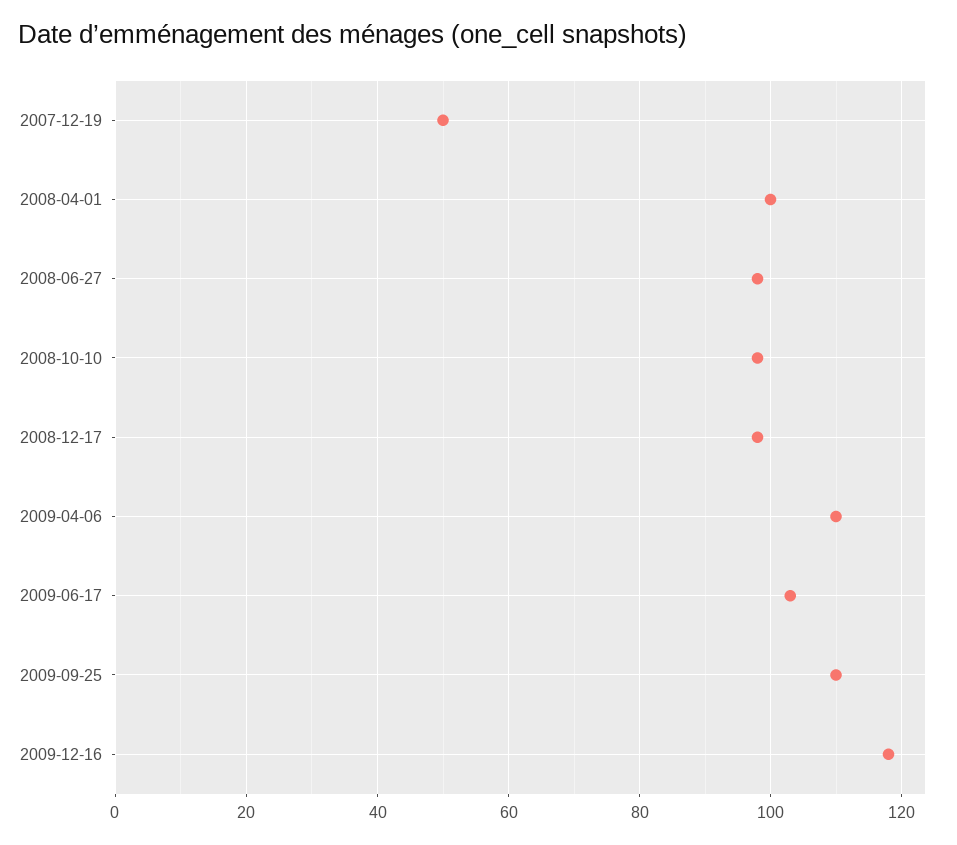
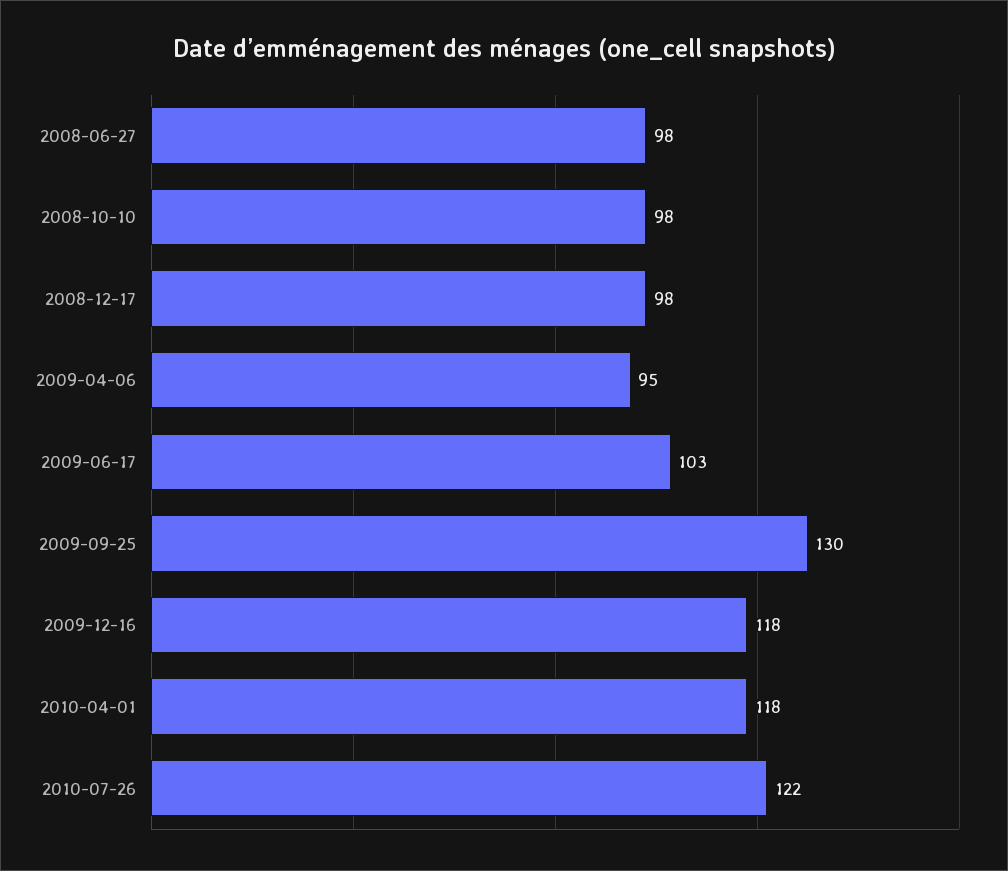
2007-12-19: 50 -> none
2008-04-01: 100 -> none
2009-04-06: 110 -> 95
2009-09-25: 110 -> 130
2010-04-01: none -> 118
2010-07-26: none -> 122

